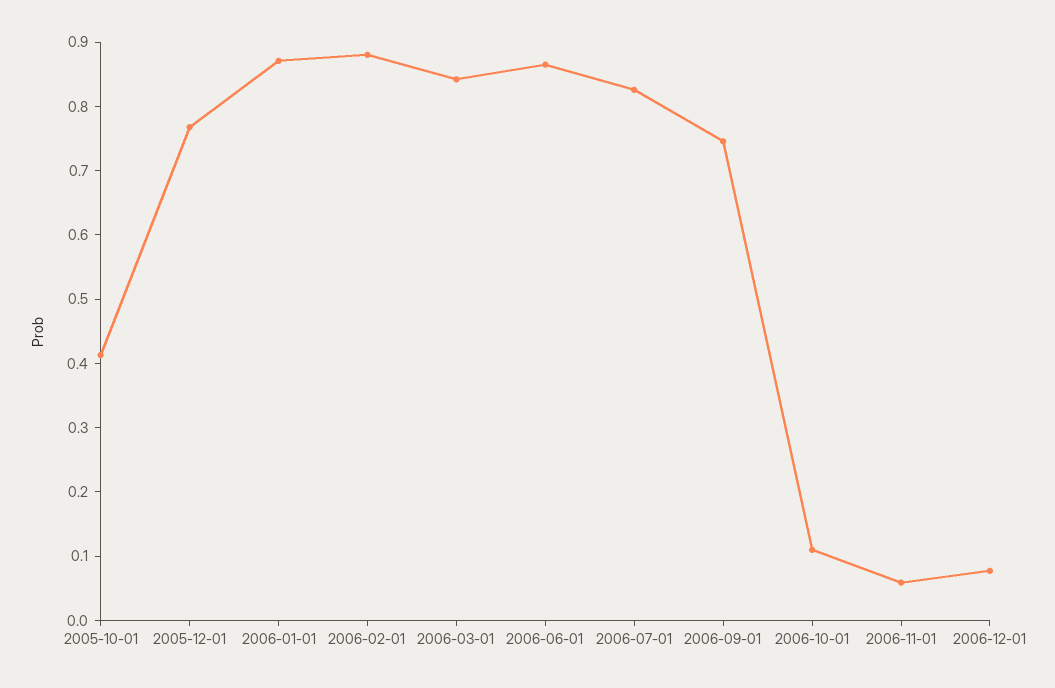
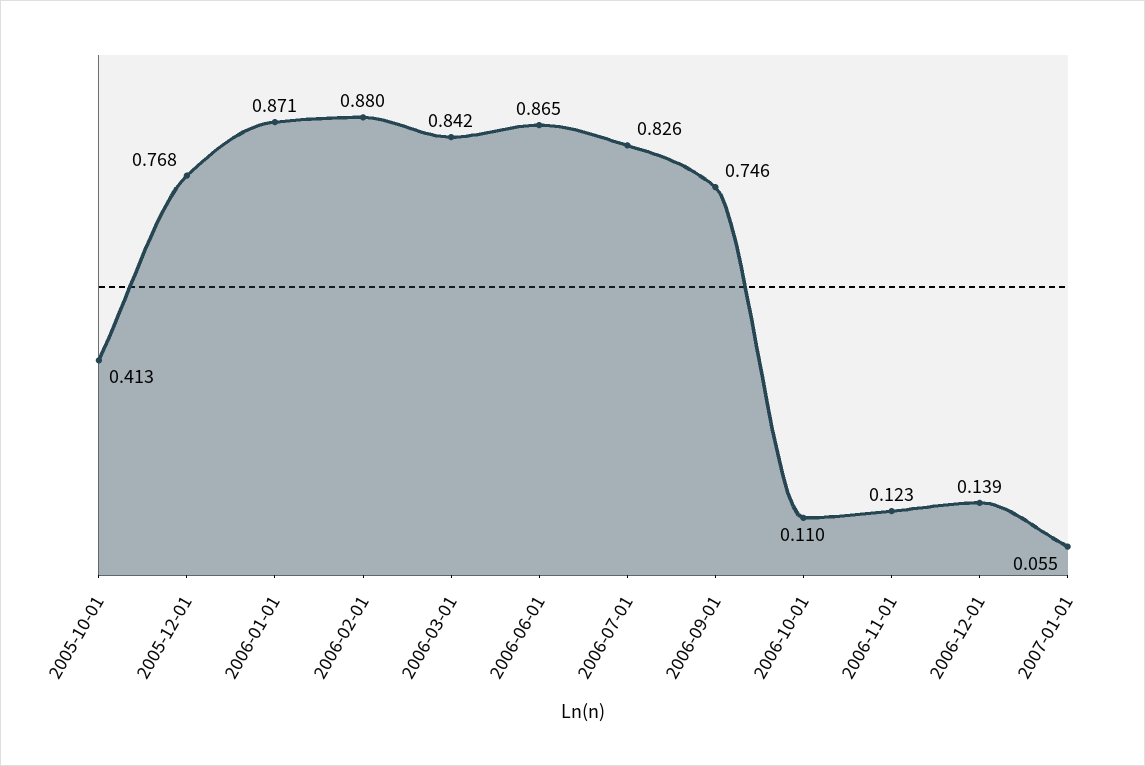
2006-11-01: 0.06 -> 0.123
2006-12-01: 0.08 -> 0.139
2007-01-01: none -> 0.055

